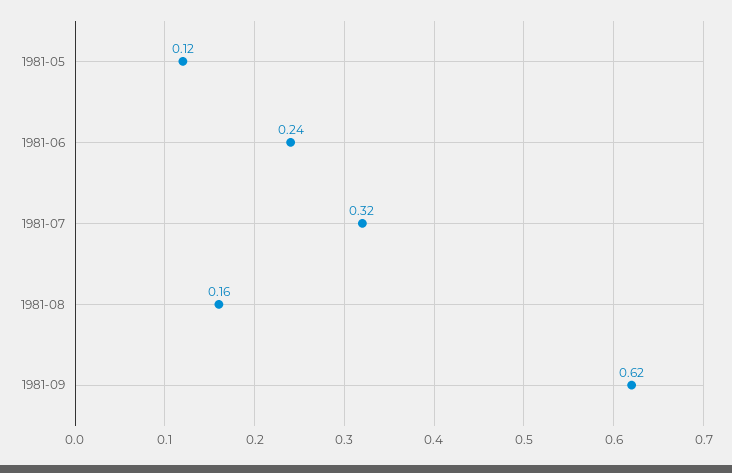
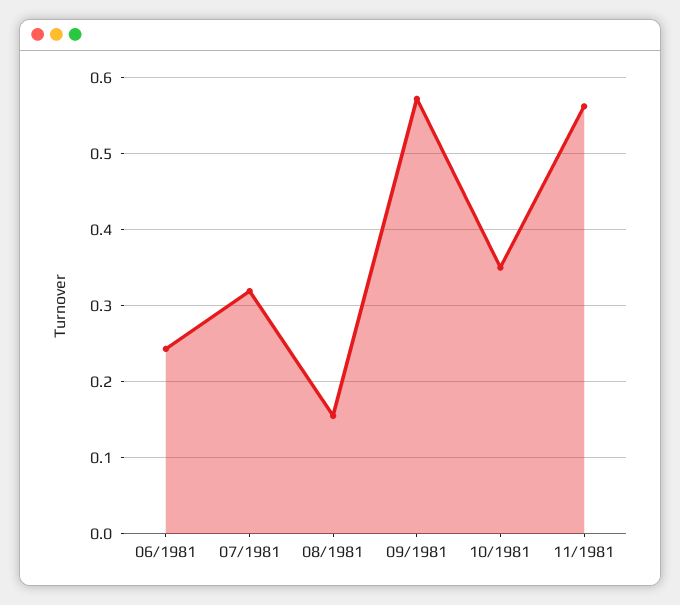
1981-05: 0.12 -> none
1981-09: 0.62 -> 0.57
10/1981: none -> 0.35
11/1981: none -> 0.56

